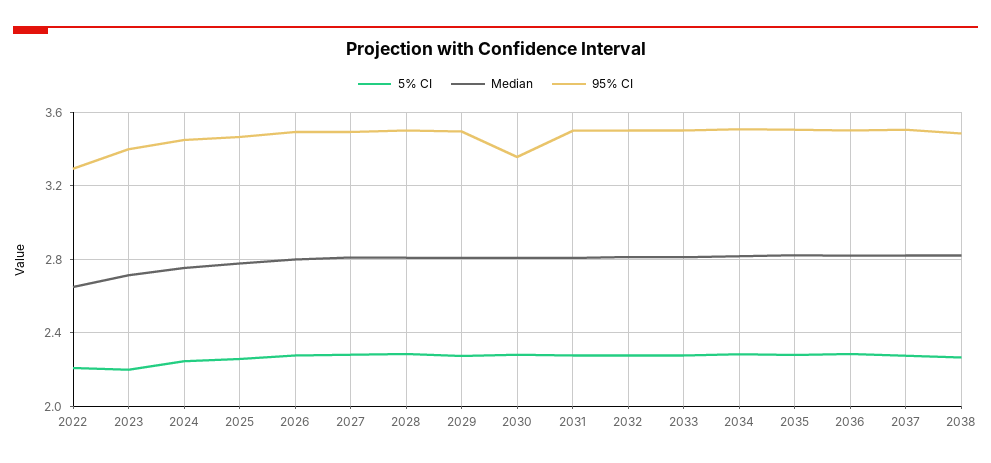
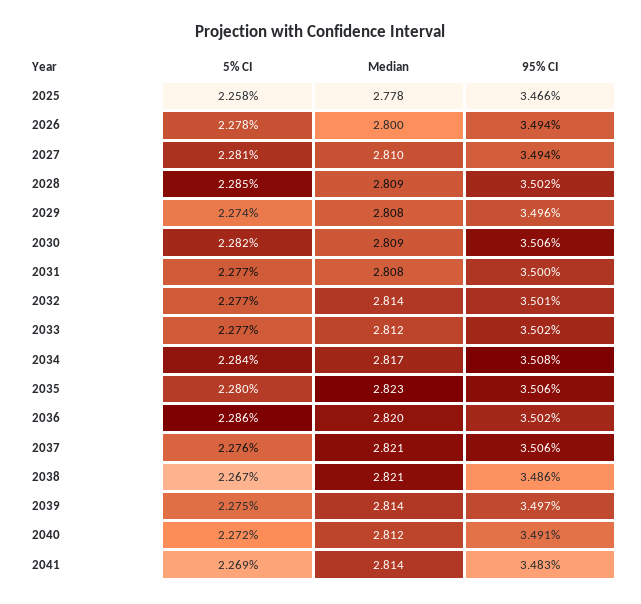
5% CI, 2022: 2.2 -> none
Median, 2022: 2.65 -> none
95% CI, 2022: 3.3 -> none
5% CI, 2023: 2.2 -> none
Median, 2023: 2.7 -> none
95% CI, 2023: 3.4 -> none
5% CI, 2024: 2.25 -> none
Median, 2024: 2.75 -> none
95% CI, 2024: 3.45 -> none
95% CI, 2030: 3.35 -> 3.506
5% CI, 2039: none -> 2.275
Median, 2039: none -> 2.814
95% CI, 2039: none -> 3.497
5% CI, 2040: none -> 2.272
Median, 2040: none -> 2.812
95% CI, 2040: none -> 3.491
5% CI, 2041: none -> 2.269
Median, 2041: none -> 2.814
95% CI, 2041: none -> 3.483

